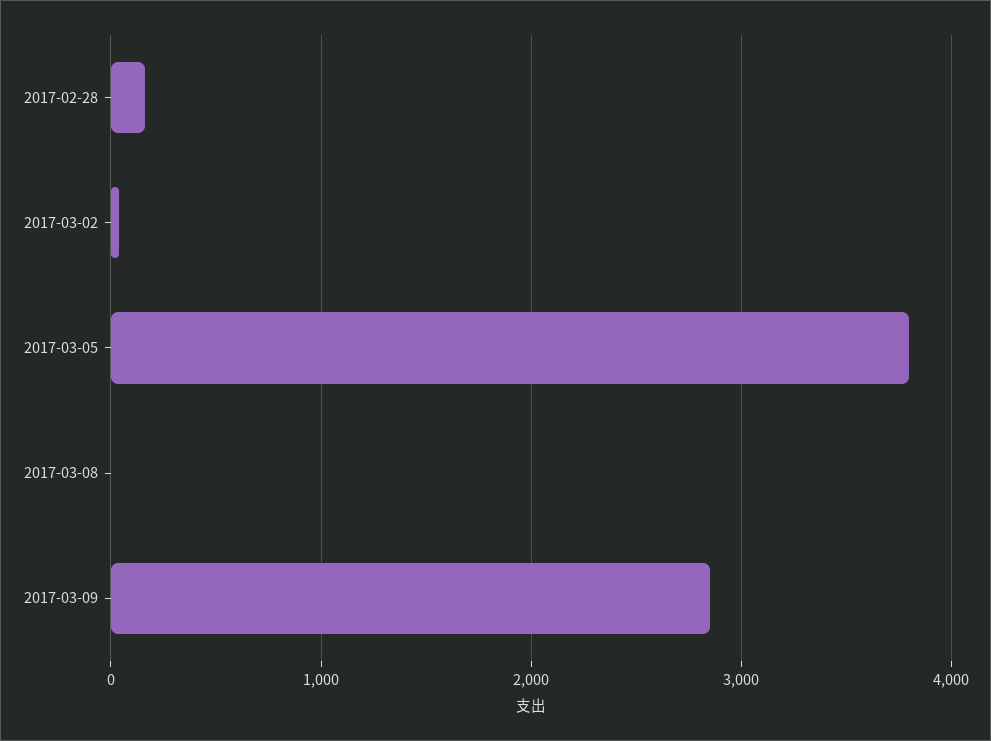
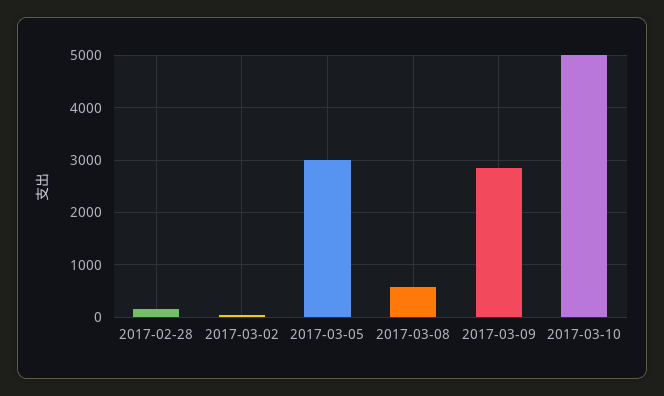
2017-03-05: 3800 -> 3000
2017-03-08: 0 -> 600
2017-03-10: none -> 5000

